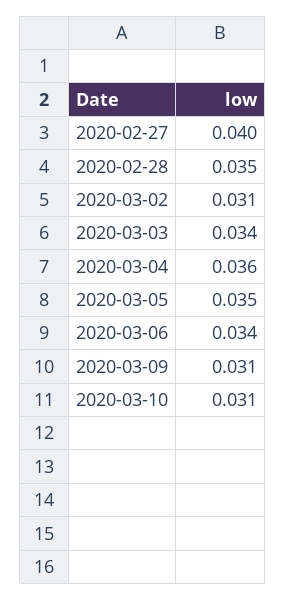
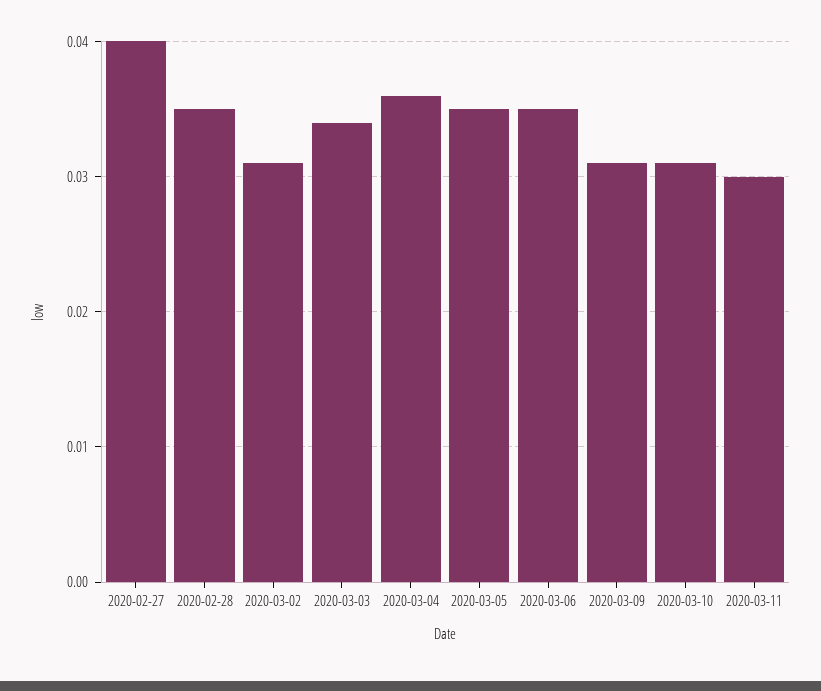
2020-03-06: 0.034 -> 0.035
2020-03-11: none -> 0.03

